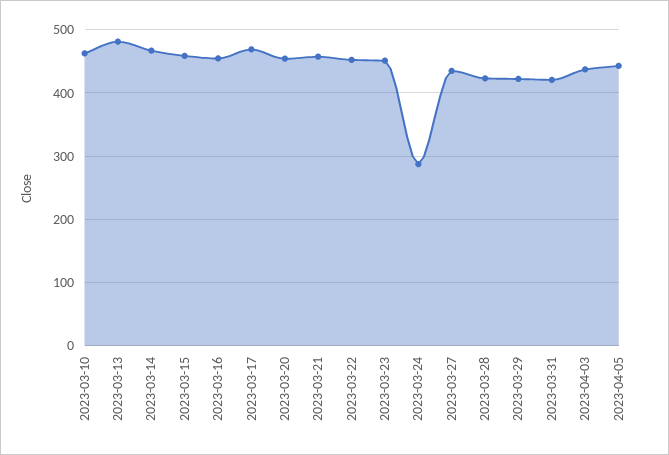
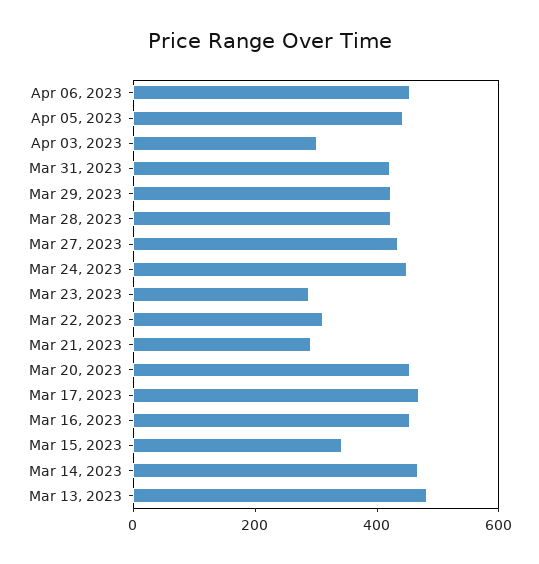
2023-03-10: 460 -> none
2023-03-15: 460 -> 350
2023-03-21: 460 -> 300
2023-03-22: 450 -> 300
2023-03-23: 450 -> 300
2023-03-24: 290 -> 450
2023-04-03: 440 -> 300
Apr 06, 2023: none -> 450

